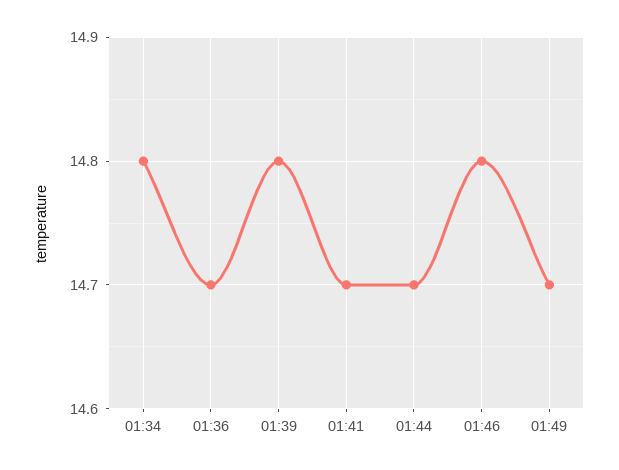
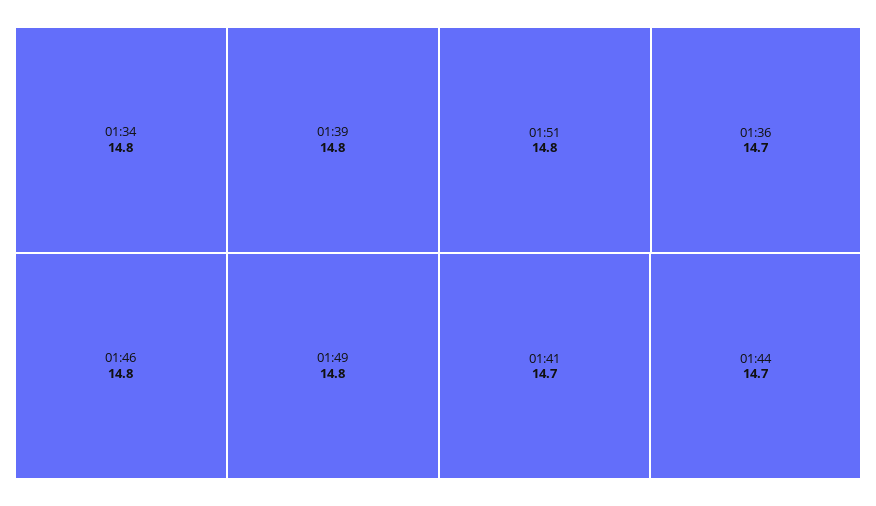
01:49: 14.7 -> 14.8
01:51: none -> 14.8

